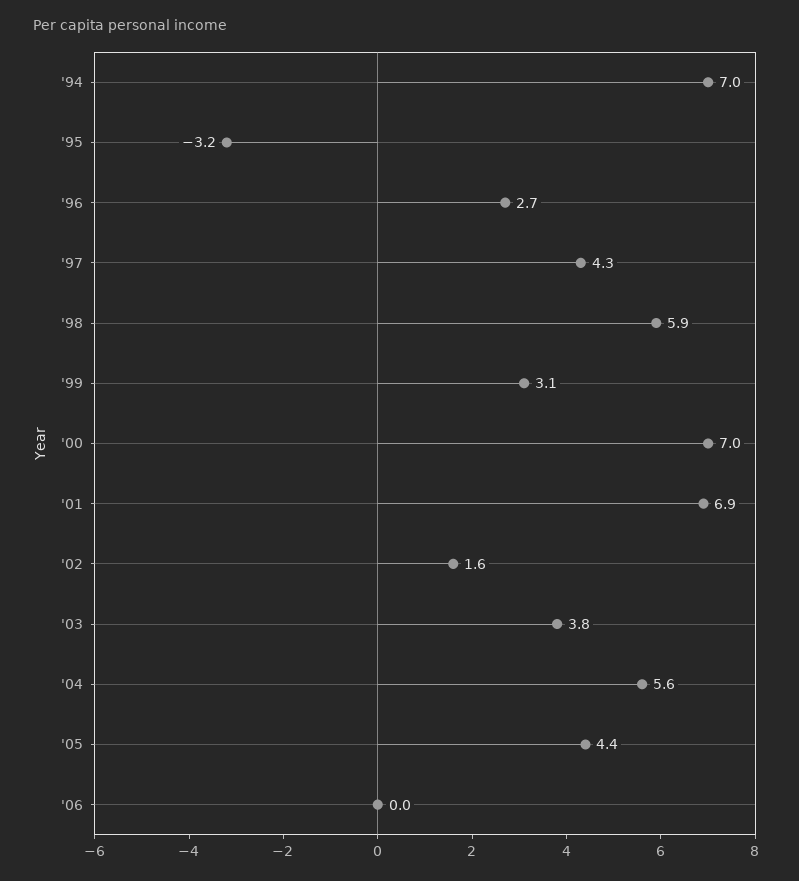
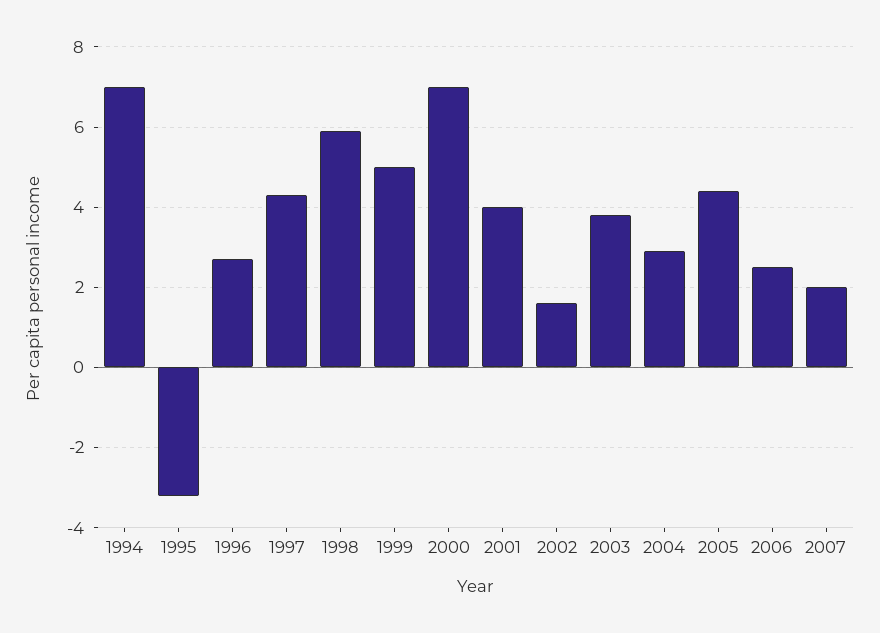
'99: 3.1 -> 5
'01: 6.9 -> 4
'04: 5.6 -> 3
'06: 0 -> 2.5
2007: none -> 2

